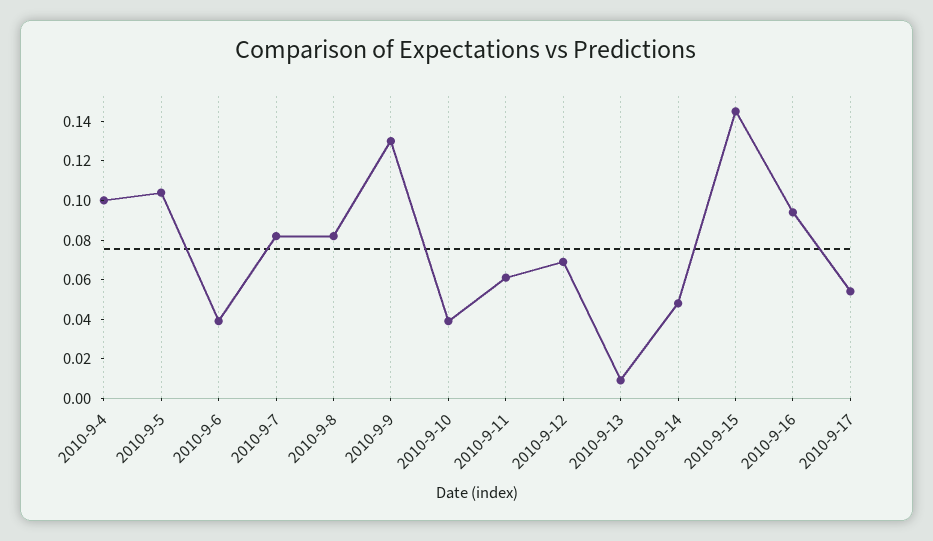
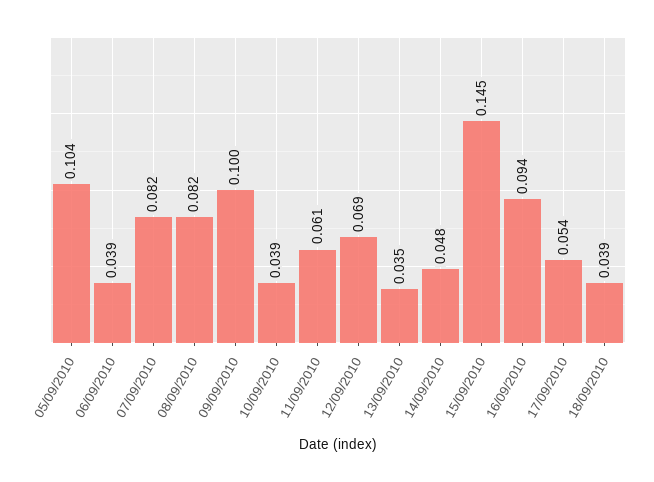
2010-9-4: 0.1 -> none
2010-9-9: 0.13 -> 0.1
2010-9-13: 0.01 -> 0.035
18/09/2010: none -> 0.039

